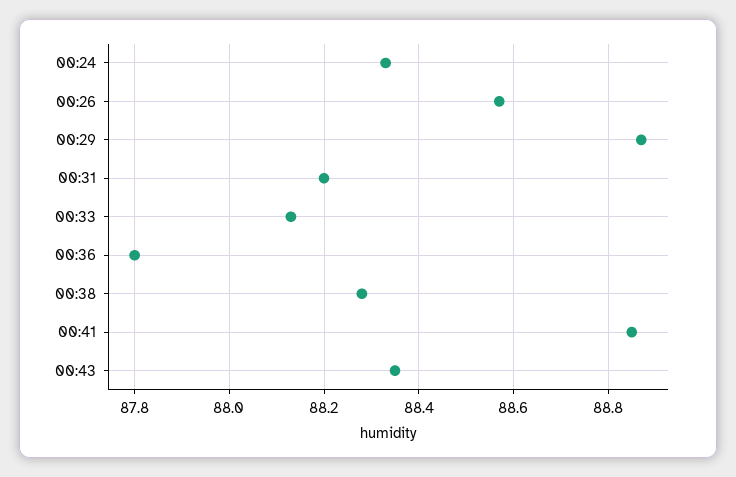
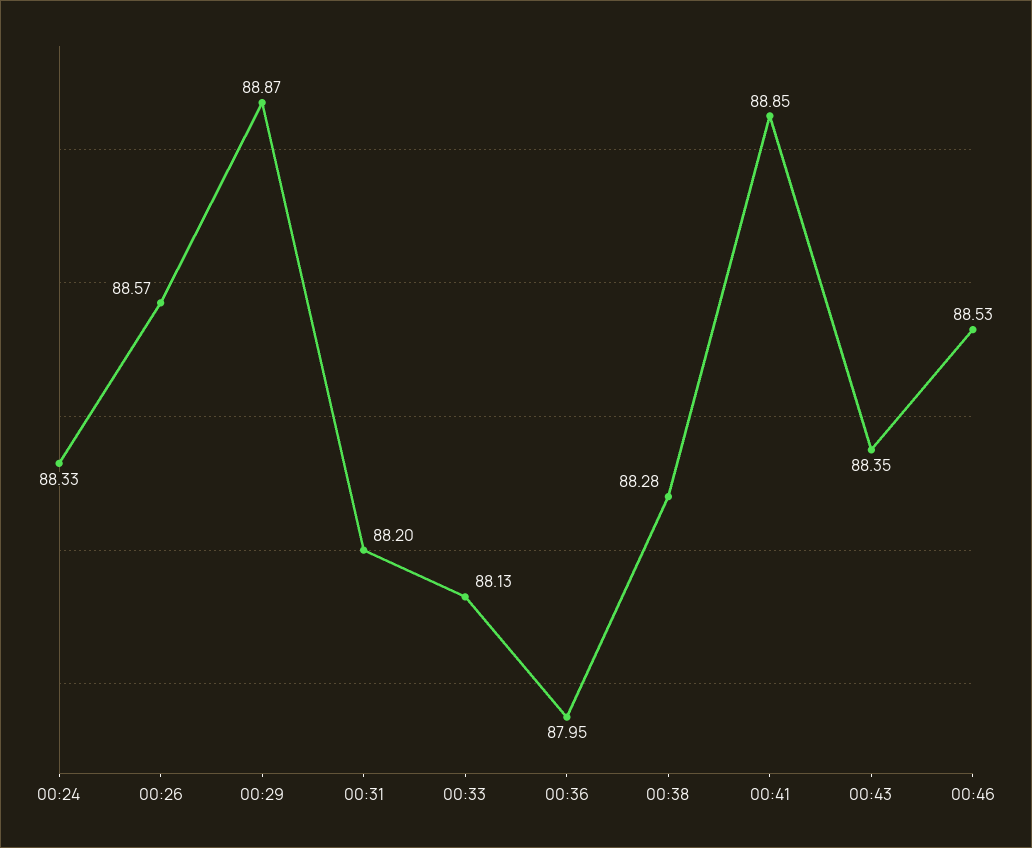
00:36: 87.8 -> 87.95
00:46: none -> 88.53

